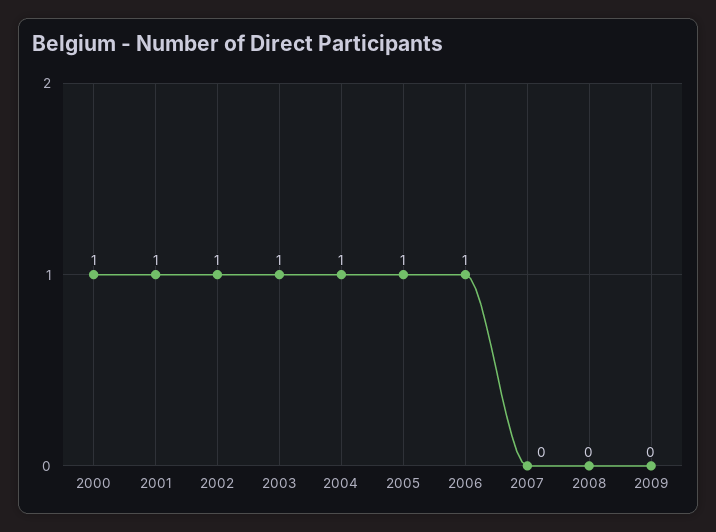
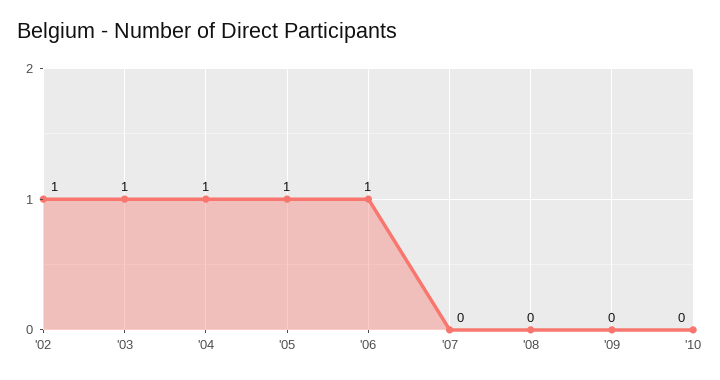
2000: 1 -> none
2001: 1 -> none
'10: none -> 0

